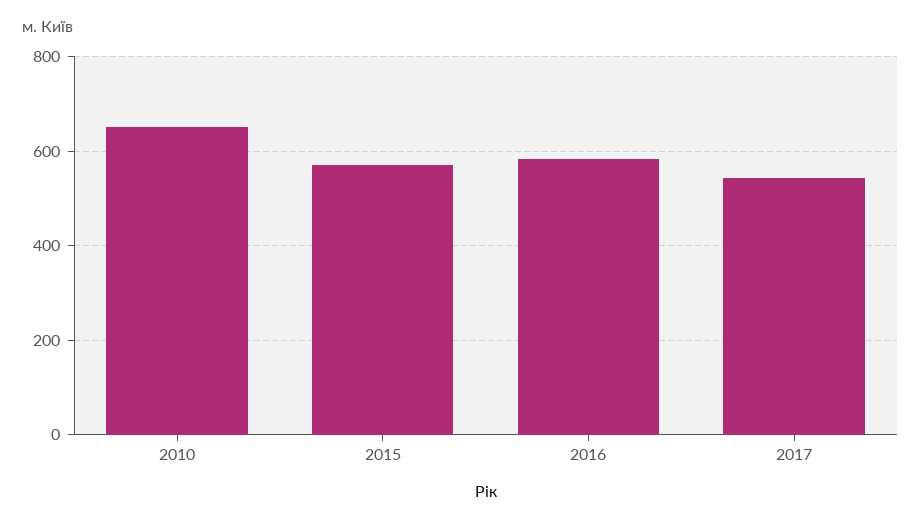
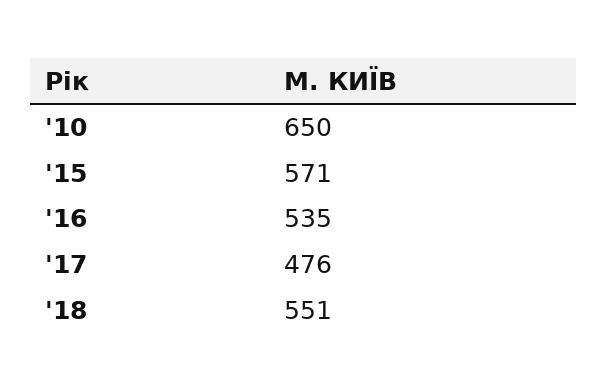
2016: 580 -> 535
2017: 540 -> 476
'18: none -> 551

